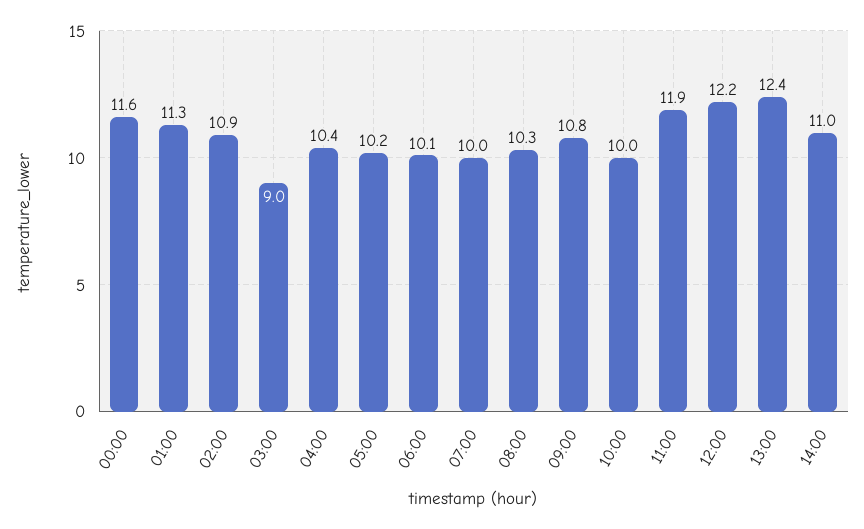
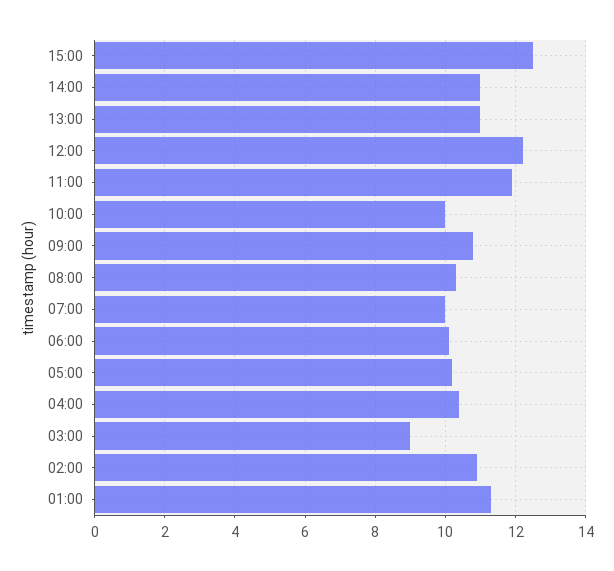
00:00: 11.6 -> none
13:00: 12.4 -> 11
15:00: none -> 12.5

